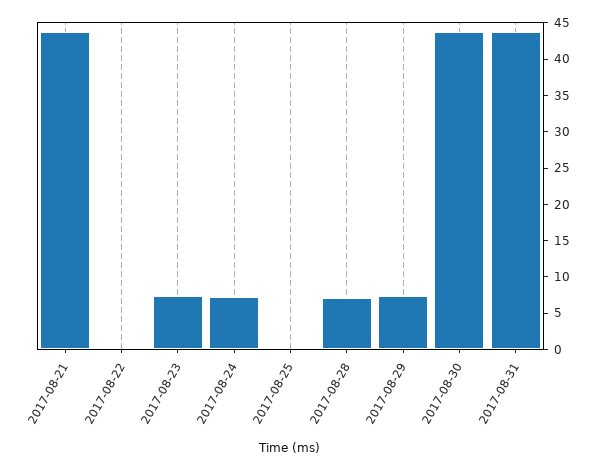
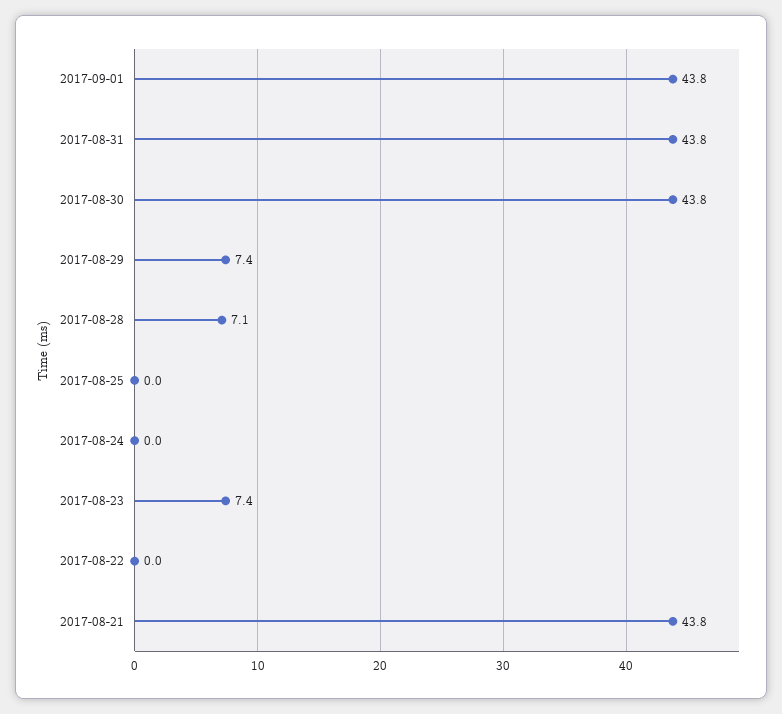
2017-08-24: 7.5 -> 0
2017-09-01: none -> 43.8

